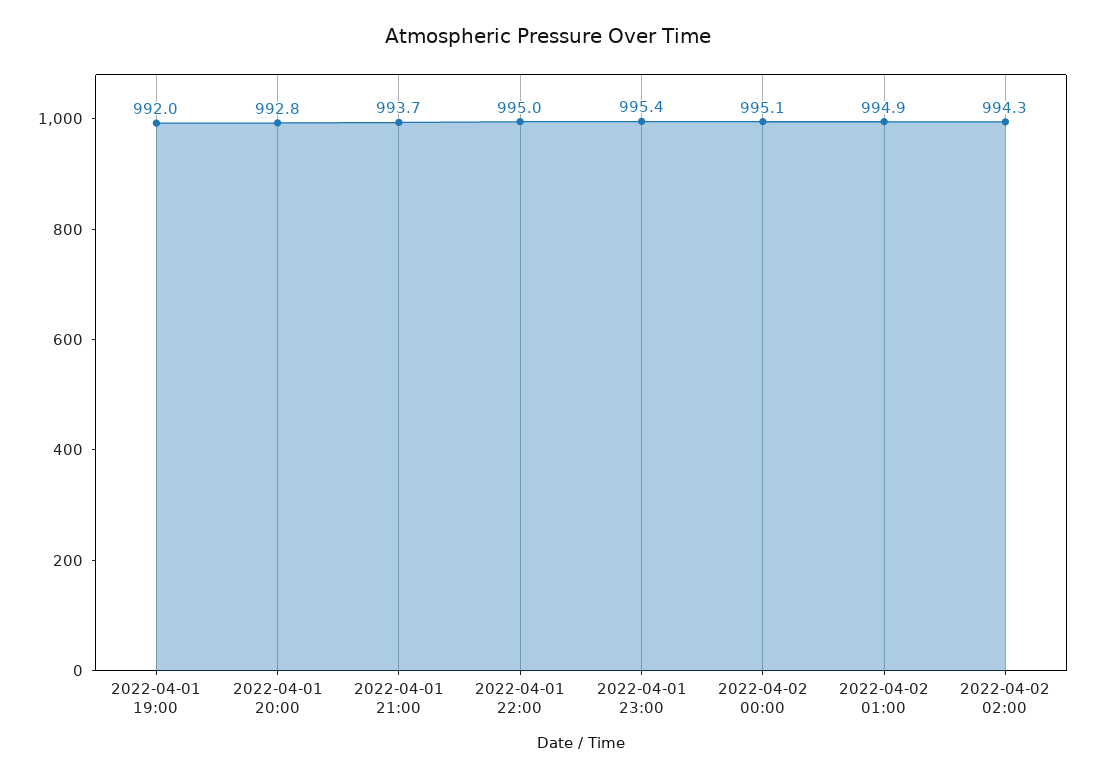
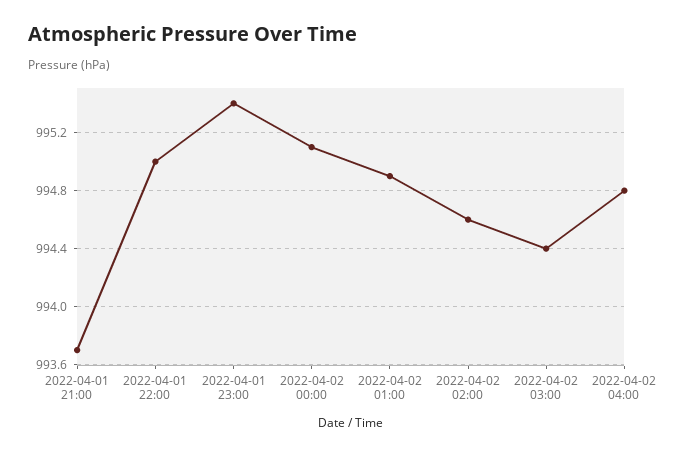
2022-04-01 19:00: 992 -> none
2022-04-01 20:00: 992.8 -> none
2022-04-02 02:00: 994.3 -> 994.6
2022-04-02 03:00: none -> 994.4
2022-04-02 04:00: none -> 994.8

